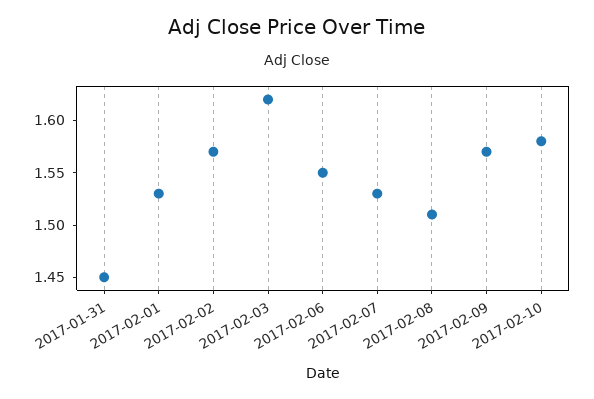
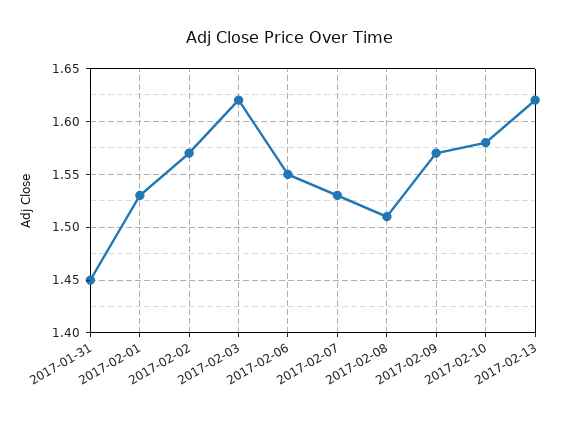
2017-02-13: none -> 1.62

